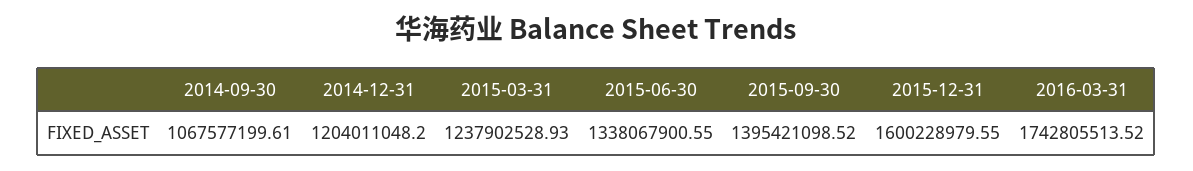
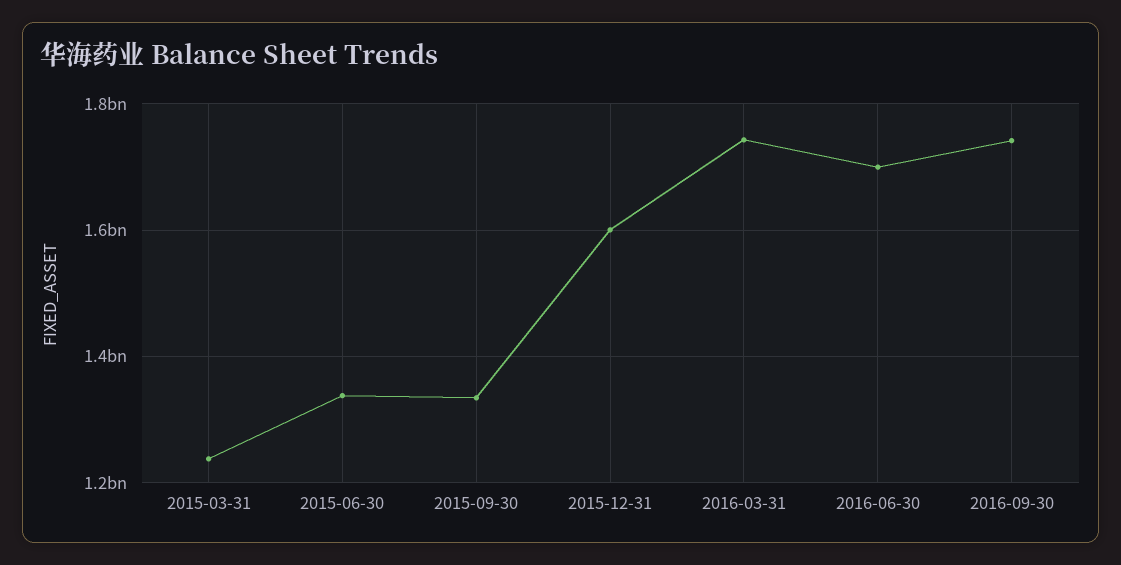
2014-09-30: 1067577199.61 -> none
2014-12-31: 1204011048.2 -> none
2015-09-30: 1395421098.52 -> 1340000000
2016-06-30: none -> 1700000000
2016-09-30: none -> 1740000000

